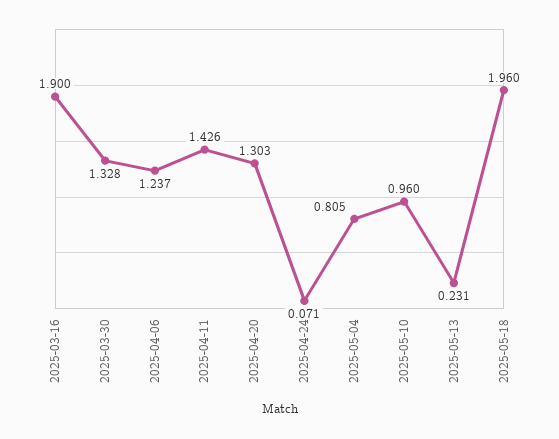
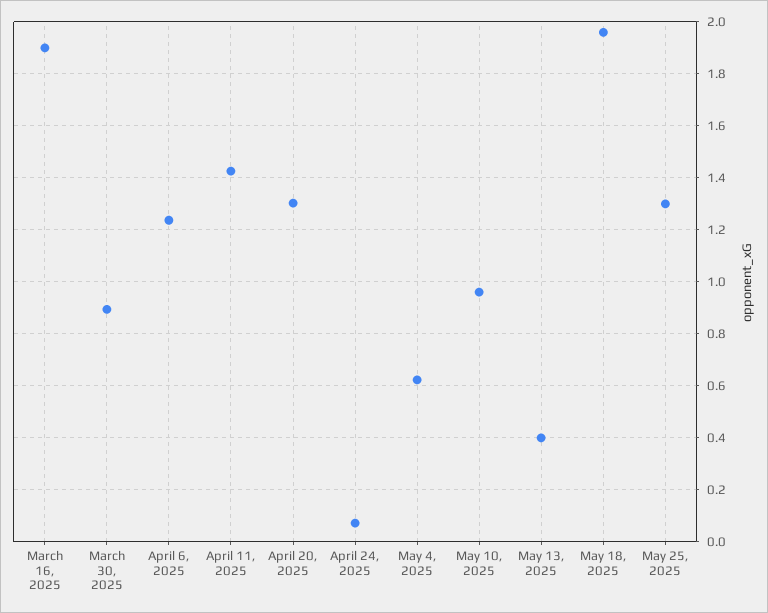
2025-03-30: 1.328 -> 0.9
2025-05-04: 0.805 -> 0.625
2025-05-13: 0.231 -> 0.4
May 25, 2025: none -> 1.3

